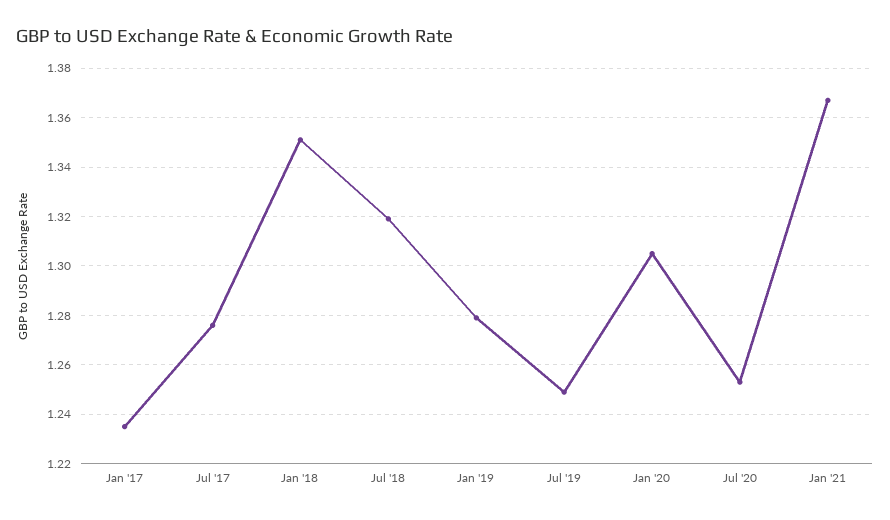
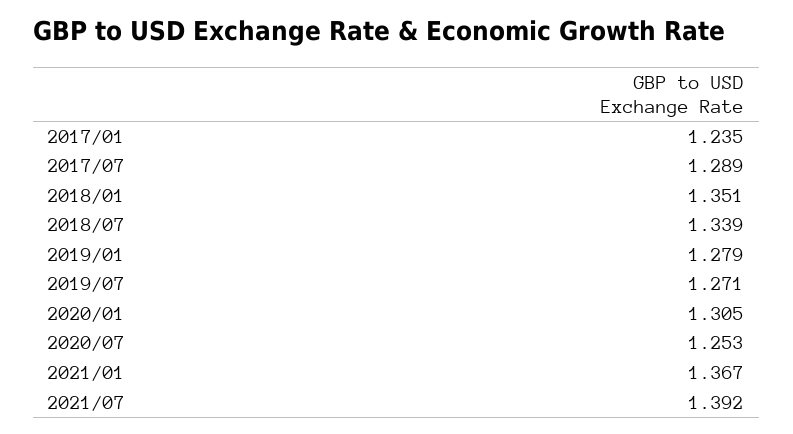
Jul '17: 1.275 -> 1.289
Jul '18: 1.32 -> 1.339
Jul '19: 1.25 -> 1.271
2021/07: none -> 1.392

